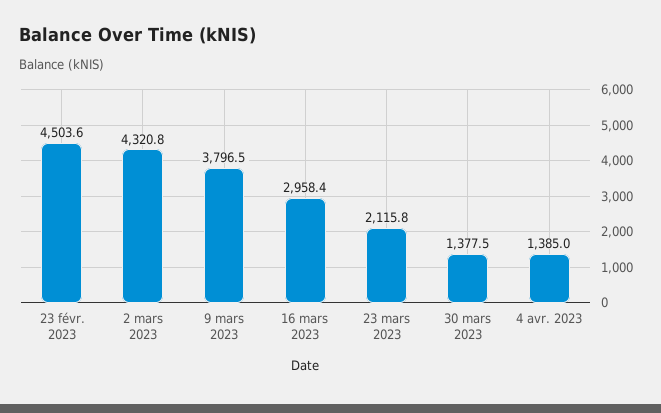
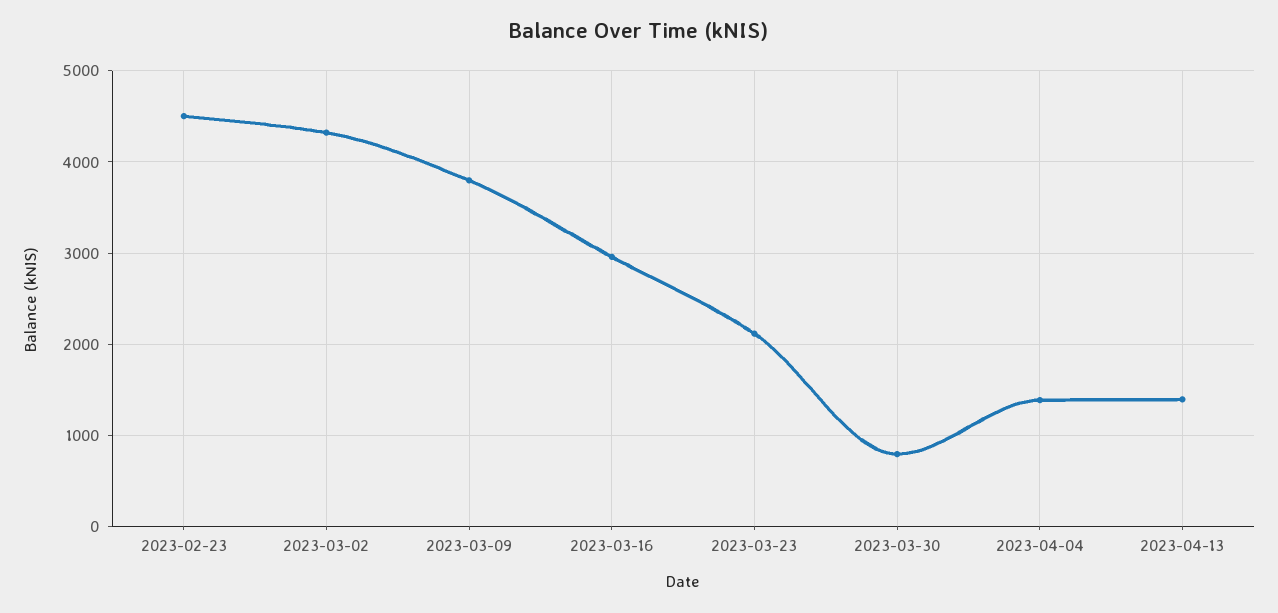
30 mars 2023: 1377.5 -> 800
2023-04-13: none -> 1400

